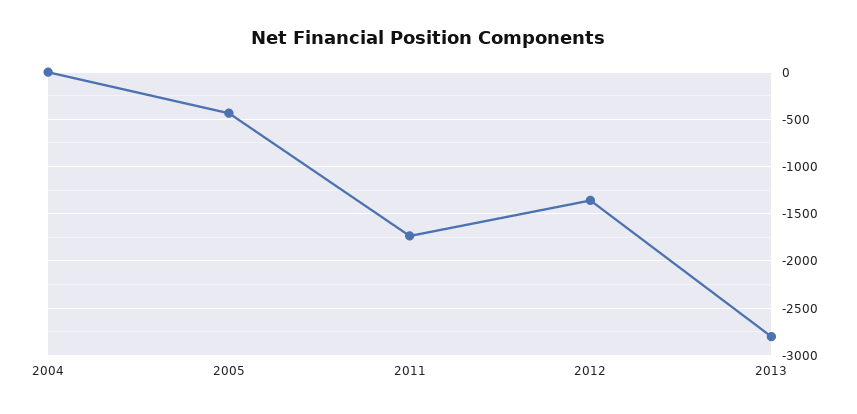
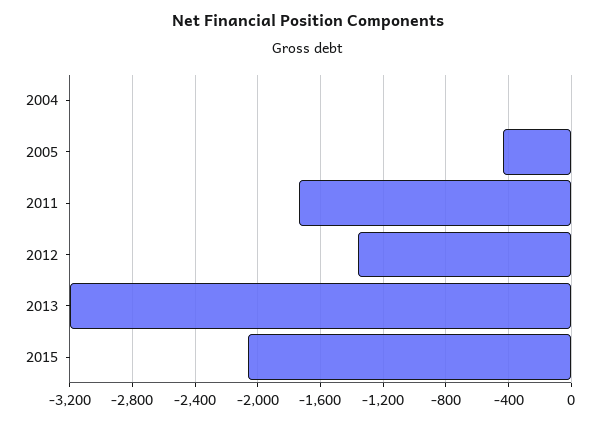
2013: -2800 -> -3200
2015: none -> -2050

